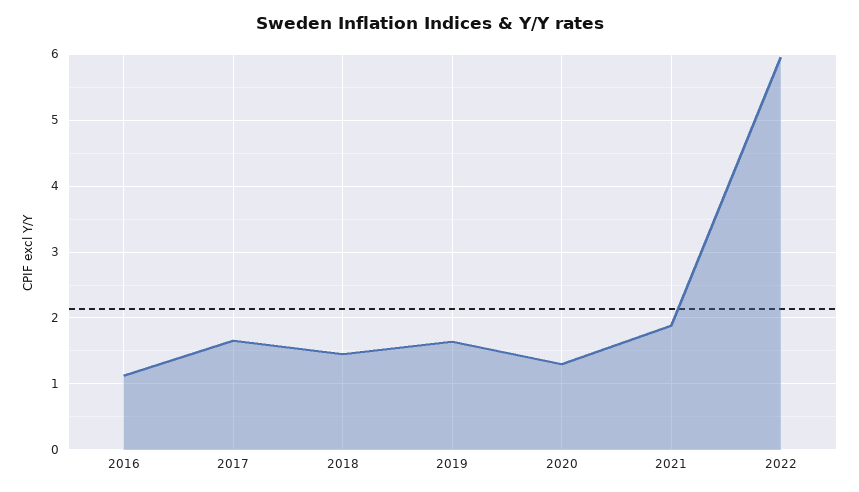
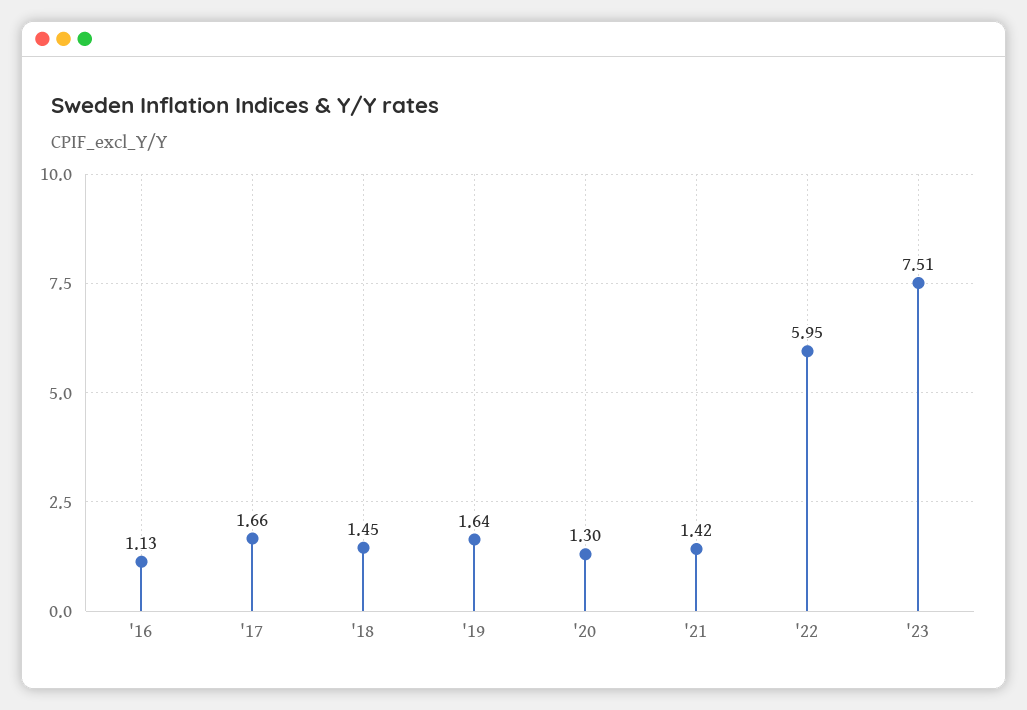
2021: 1.9 -> 1.42
'23: none -> 7.51

